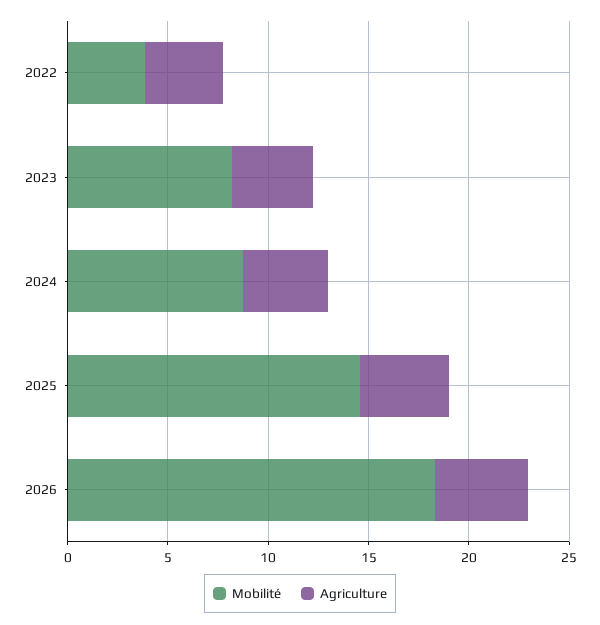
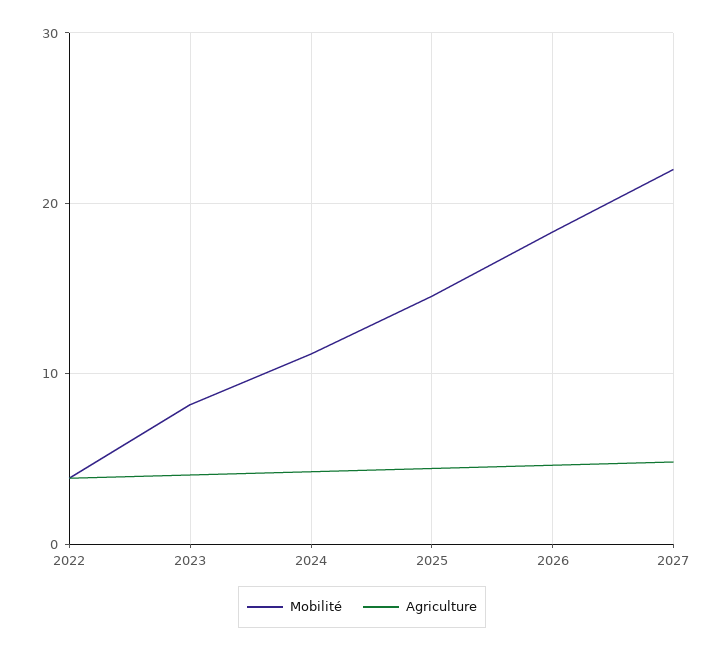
Mobilité, 2024: 9 -> 11
Mobilité, 2027: none -> 22
Agriculture, 2027: none -> 5

